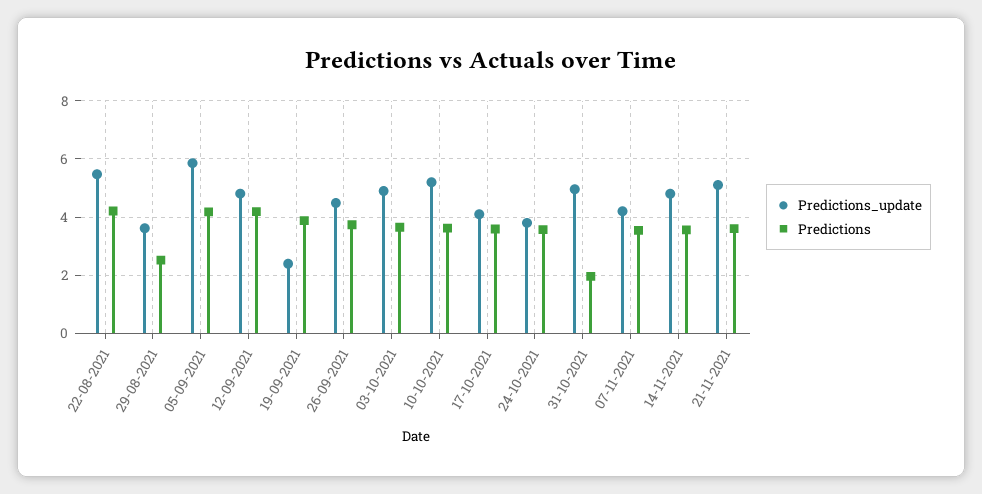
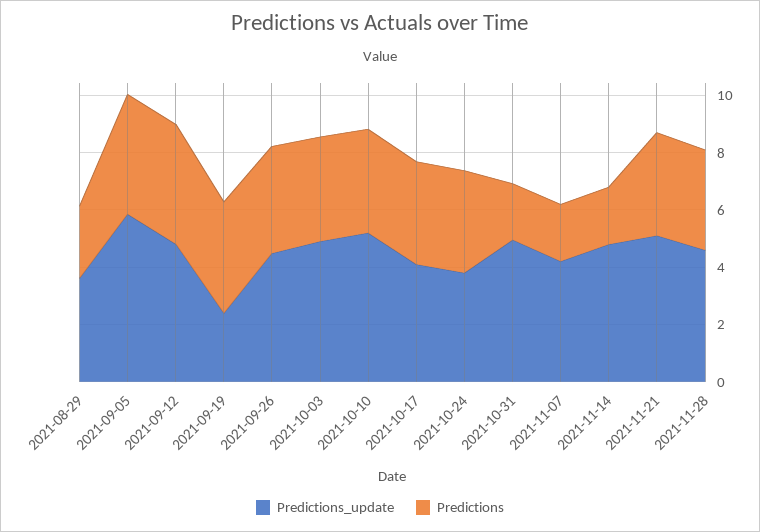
Predictions_update, 22-08-2021: 5.5 -> none
Predictions, 22-08-2021: 4.25 -> none
Predictions, 07-11-2021: 3.5 -> 2
Predictions, 14-11-2021: 3.5 -> 2
Predictions_update, 2021-11-28: none -> 4.5
Predictions, 2021-11-28: none -> 3.5

